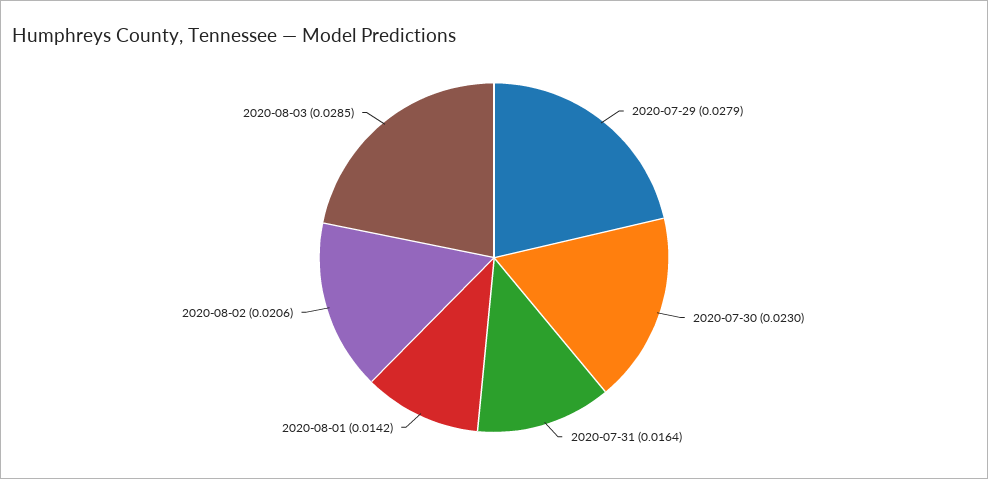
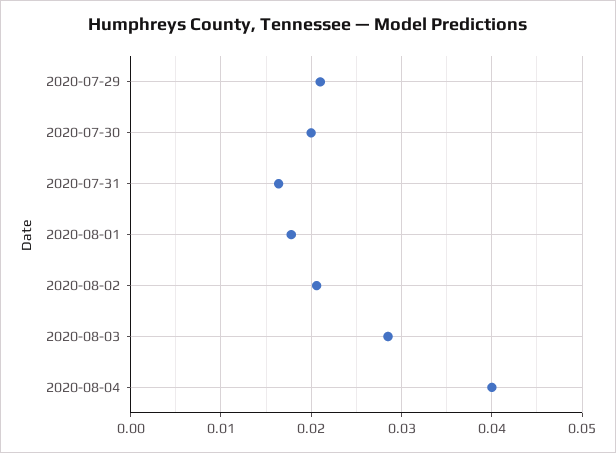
2020-07-29: 0.0279 -> 0.021
2020-07-30: 0.023 -> 0.02
2020-08-01: 0.0142 -> 0.018
2020-08-04: none -> 0.04

